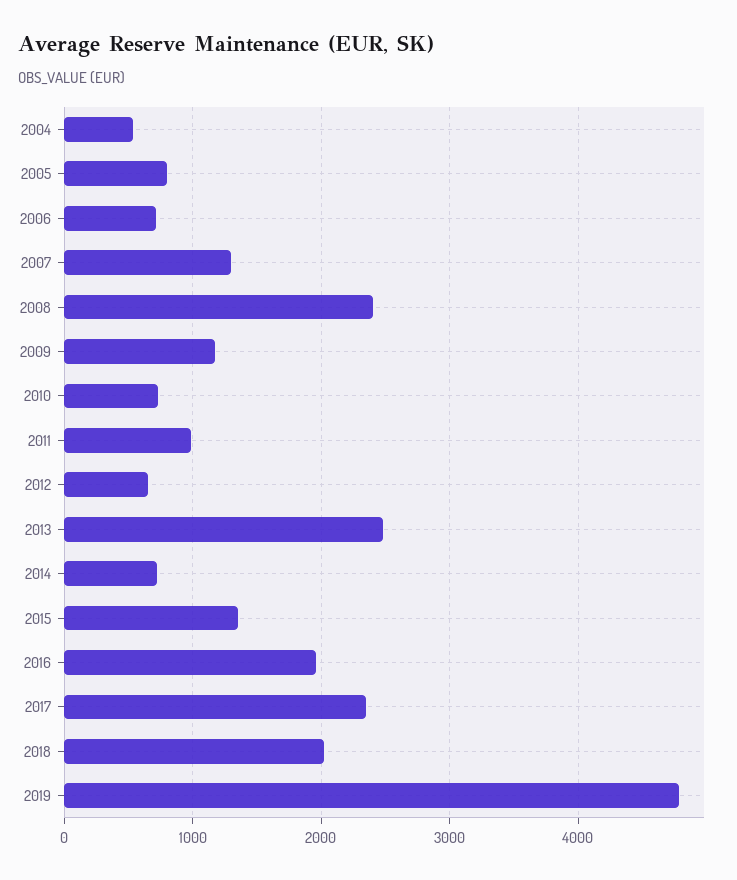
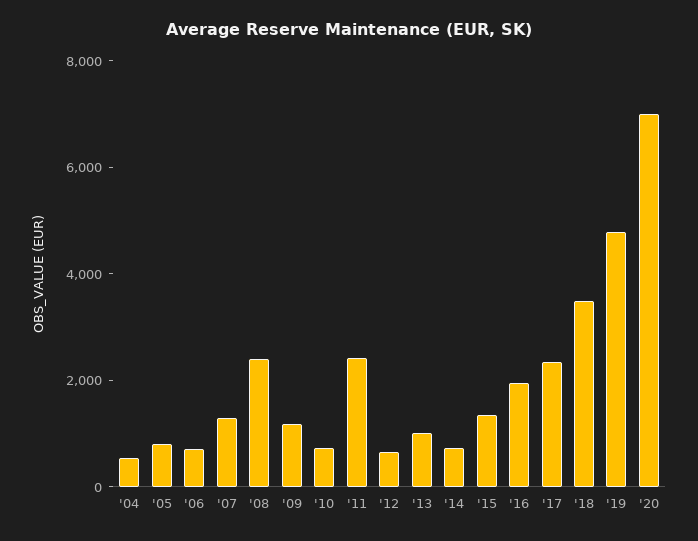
2011: 1000 -> 2500
2013: 2500 -> 1000
2018: 2000 -> 3500
'20: none -> 7000

